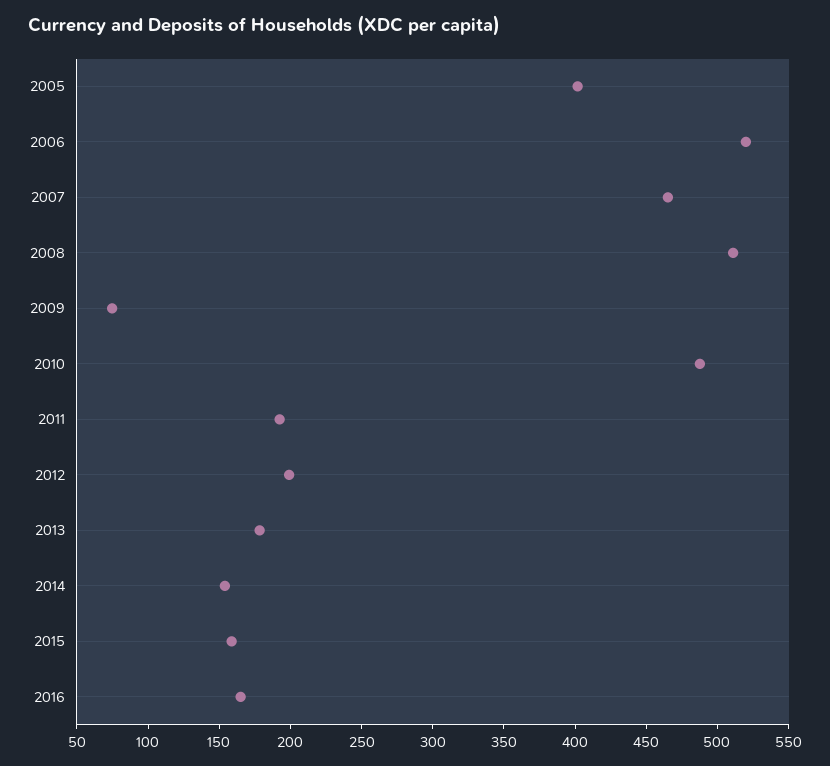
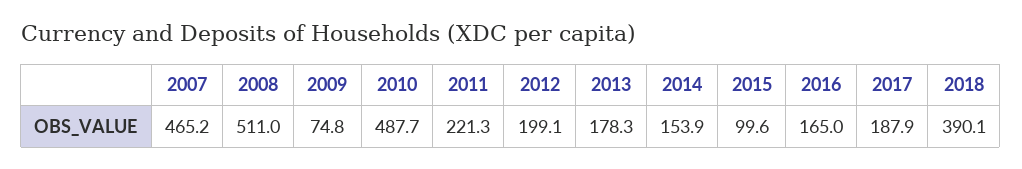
2005: 400 -> none
2006: 520 -> none
2011: 190 -> 221.3
2015: 160 -> 99.6
2017: none -> 187.9
2018: none -> 390.1

